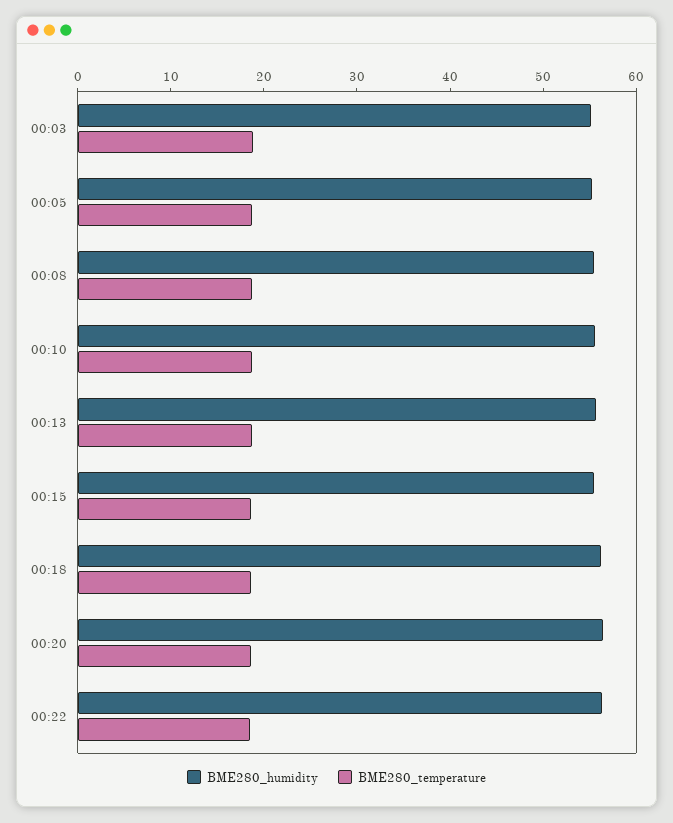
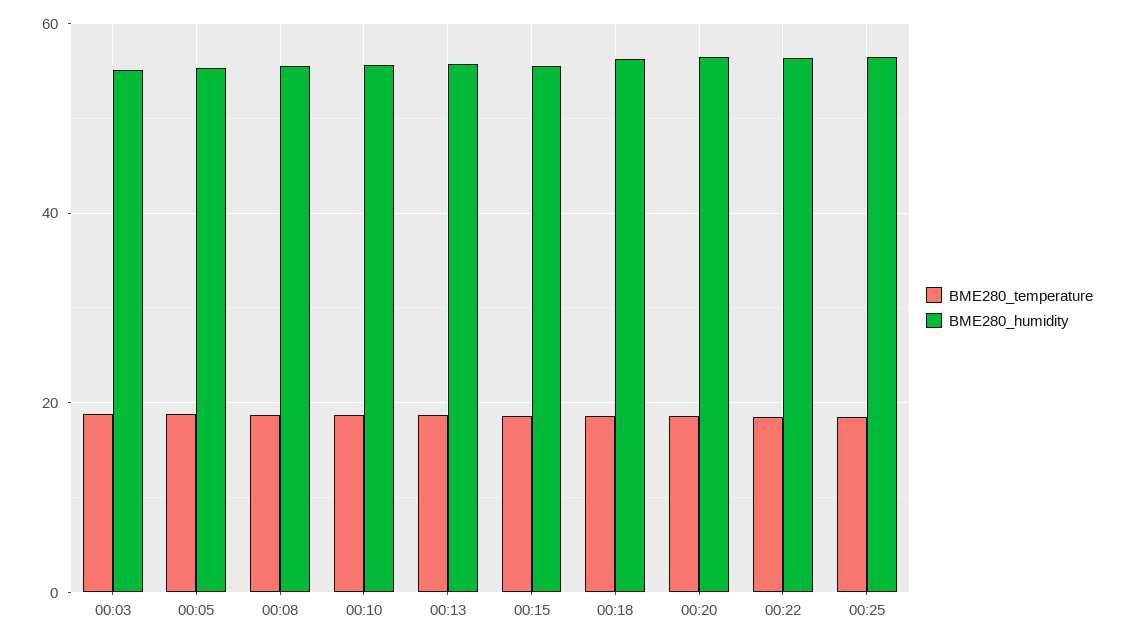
BME280_temperature, 00:25: none -> 18
BME280_humidity, 00:25: none -> 56

